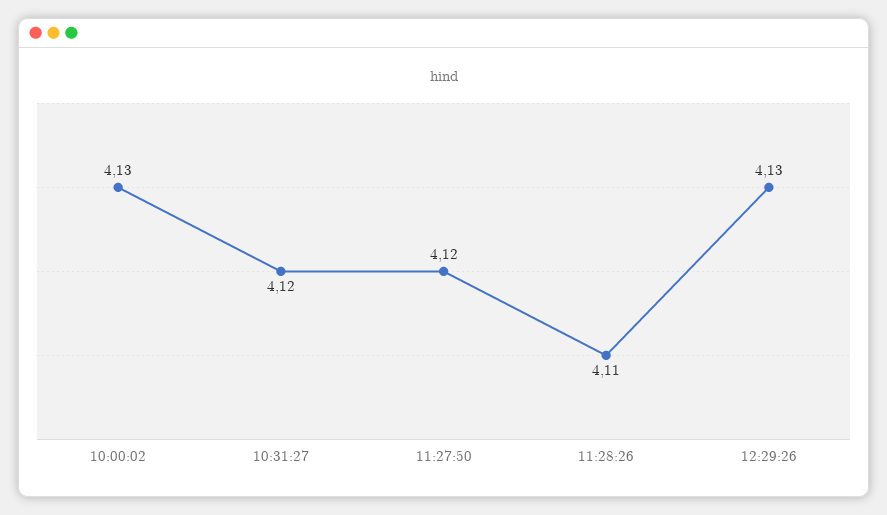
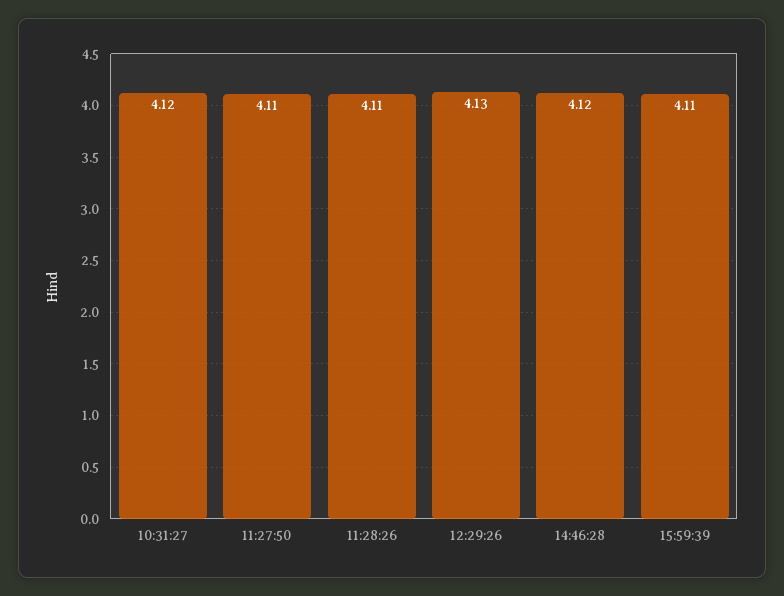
10:00:02: 4.13 -> none
11:27:50: 4.12 -> 4.11
14:46:28: none -> 4.12
15:59:39: none -> 4.11

